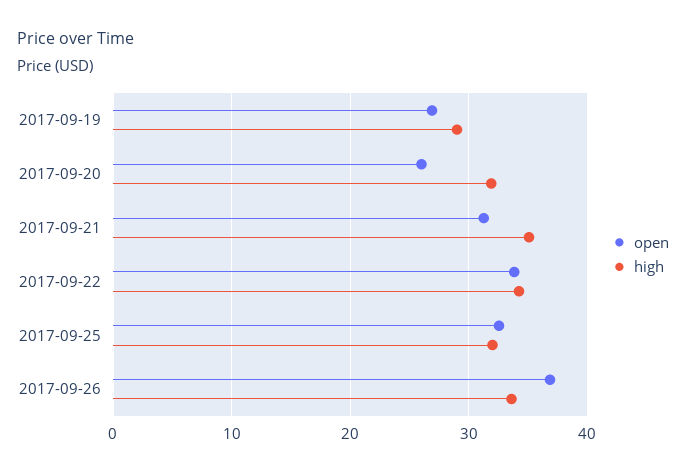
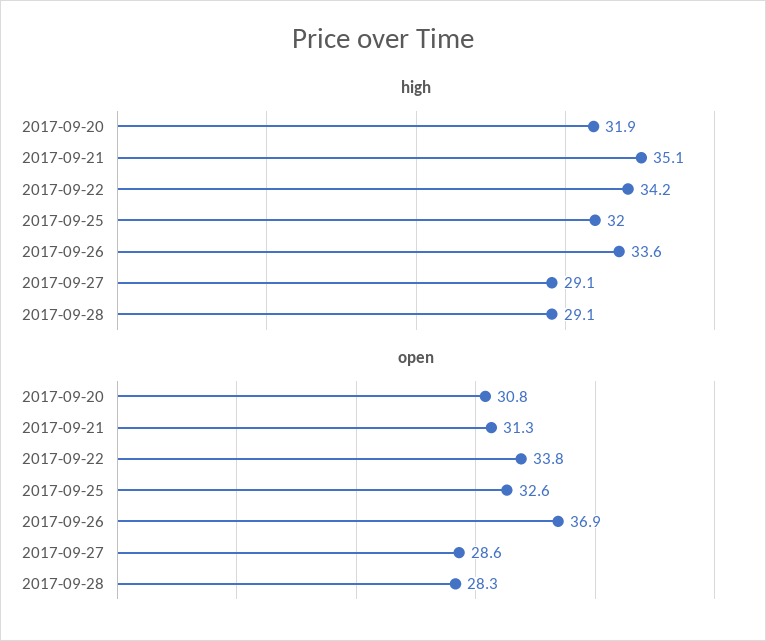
open, 2017-09-19: 27 -> none
high, 2017-09-19: 29 -> none
open, 2017-09-20: 26 -> 30.8
high, 2017-09-27: none -> 29.1
high, 2017-09-28: none -> 29.1
open, 2017-09-27: none -> 28.6
open, 2017-09-28: none -> 28.3

